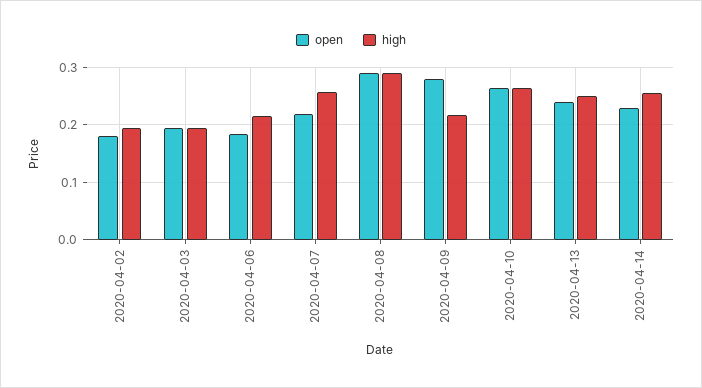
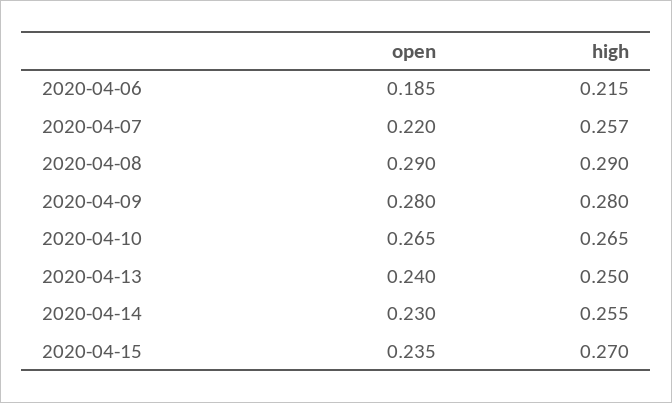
open, 2020-04-02: 0.18 -> none
high, 2020-04-02: 0.2 -> none
open, 2020-04-03: 0.2 -> none
high, 2020-04-03: 0.2 -> none
high, 2020-04-09: 0.22 -> 0.28
open, 2020-04-15: none -> 0.235
high, 2020-04-15: none -> 0.27

